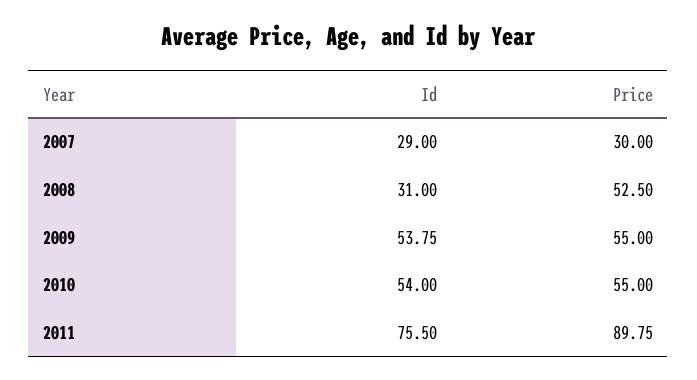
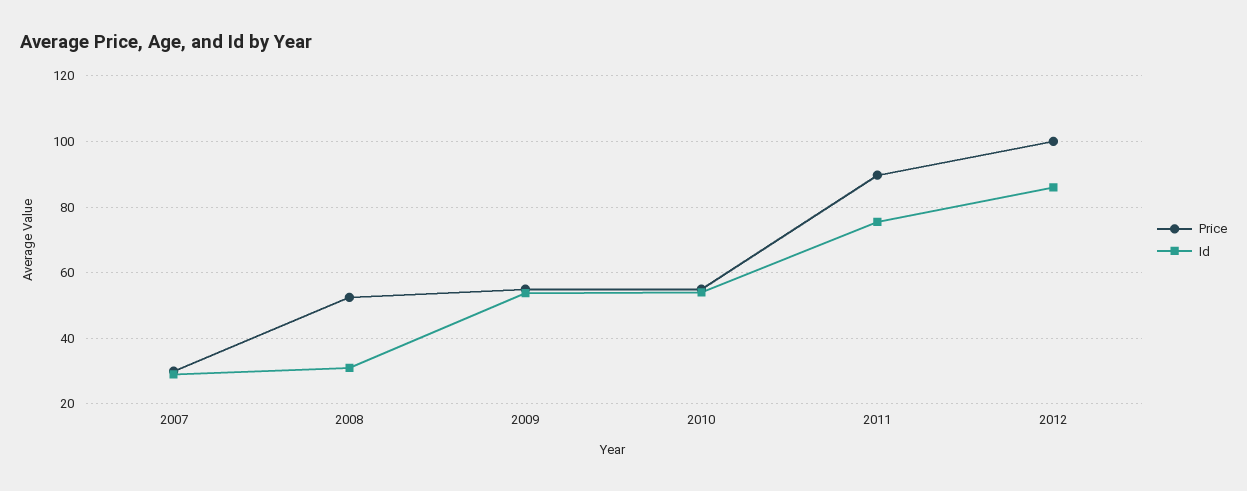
Price, 2012: none -> 100
Id, 2012: none -> 86

